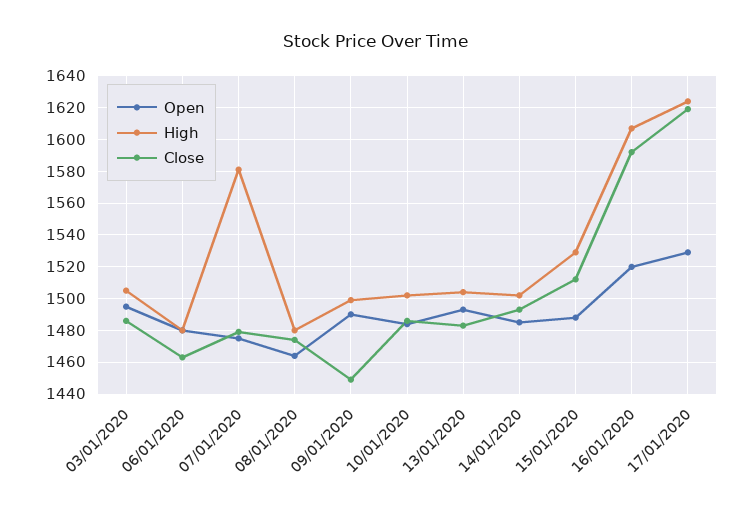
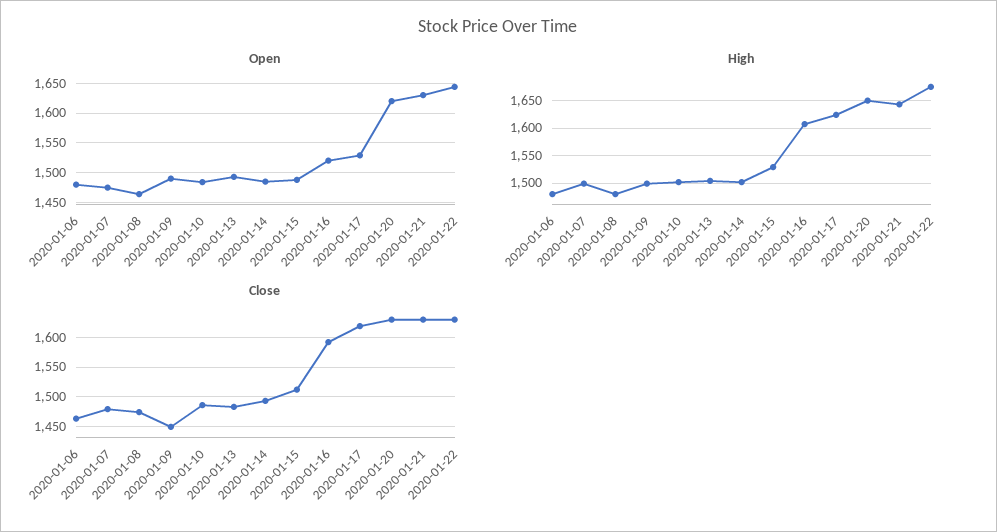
Open, 03/01/2020: 1495 -> none
High, 03/01/2020: 1505 -> none
Close, 03/01/2020: 1485 -> none
High, 07/01/2020: 1580 -> 1500
Open, 2020-01-20: none -> 1625
Open, 2020-01-21: none -> 1625
Open, 2020-01-22: none -> 1650
High, 2020-01-20: none -> 1650
High, 2020-01-21: none -> 1650
High, 2020-01-22: none -> 1675
Close, 2020-01-20: none -> 1625
Close, 2020-01-21: none -> 1625
Close, 2020-01-22: none -> 1625

